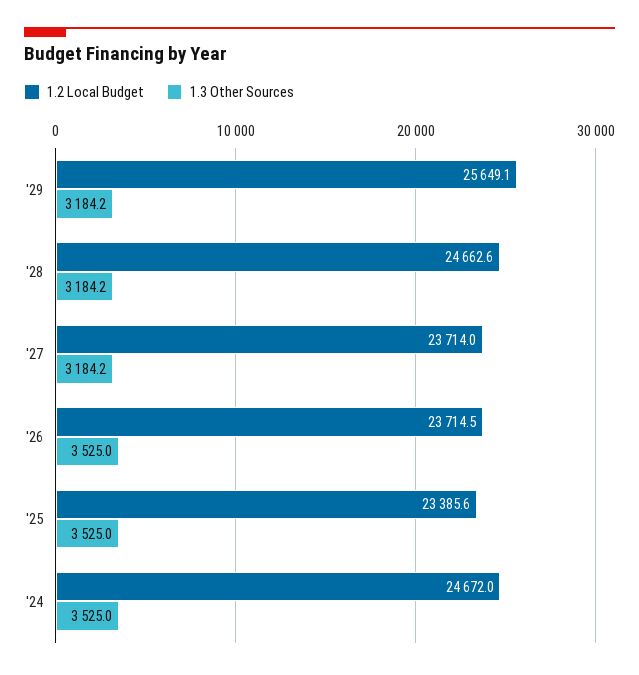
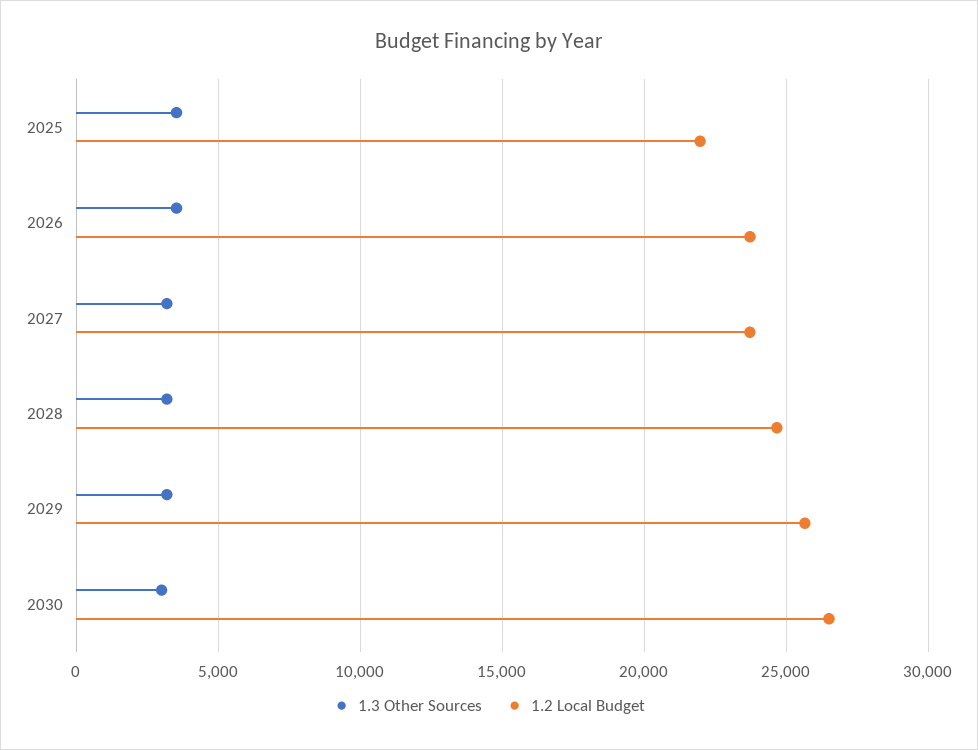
1.2 Local Budget, '25: 23385.6 -> 22000
1.2 Local Budget, '24: 24672 -> none
1.3 Other Sources, '24: 3525 -> none
1.3 Other Sources, 2030: none -> 3000
1.2 Local Budget, 2030: none -> 26500

